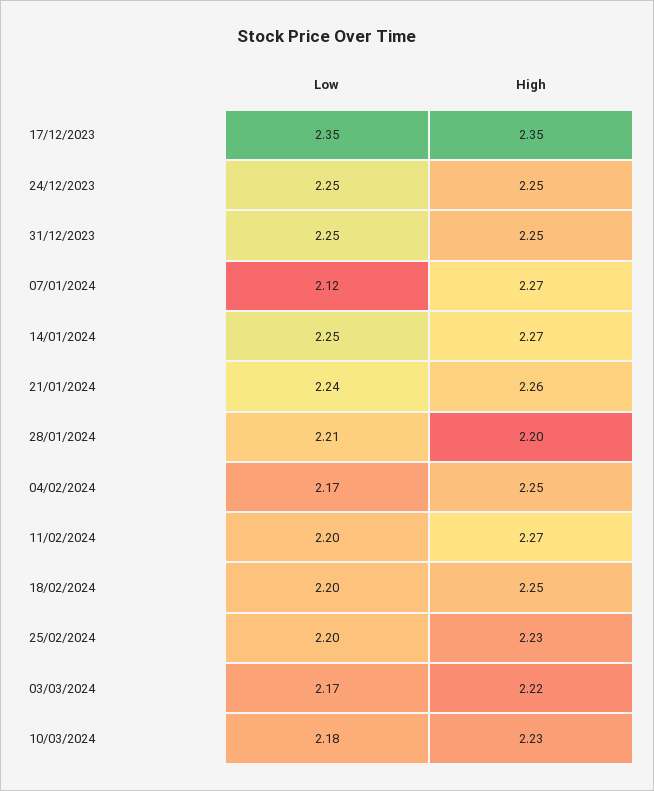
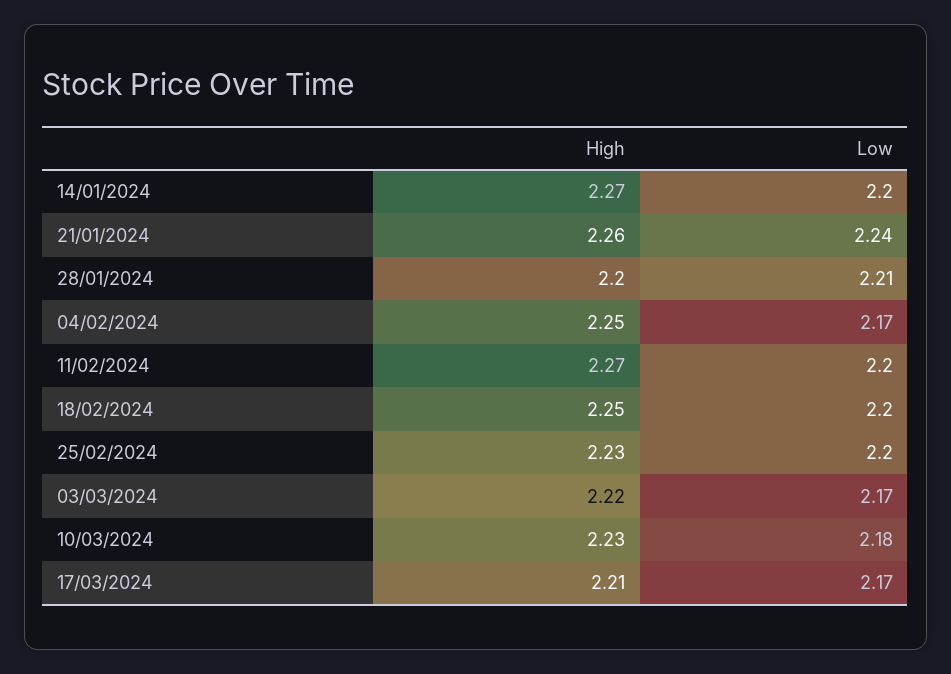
Low, 17/12/2023: 2.35 -> none
High, 17/12/2023: 2.35 -> none
Low, 24/12/2023: 2.25 -> none
High, 24/12/2023: 2.25 -> none
Low, 31/12/2023: 2.25 -> none
High, 31/12/2023: 2.25 -> none
Low, 07/01/2024: 2.12 -> none
High, 07/01/2024: 2.27 -> none
Low, 14/01/2024: 2.25 -> 2.2
High, 17/03/2024: none -> 2.21
Low, 17/03/2024: none -> 2.17

